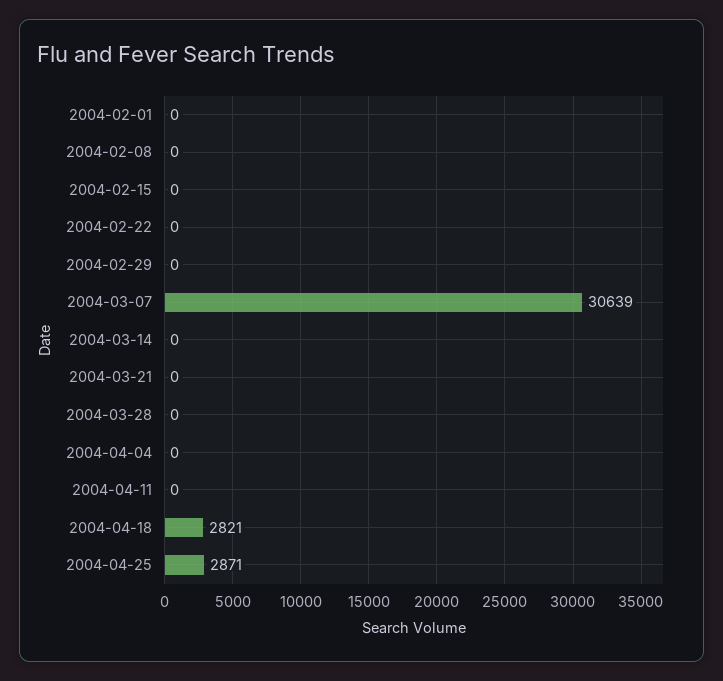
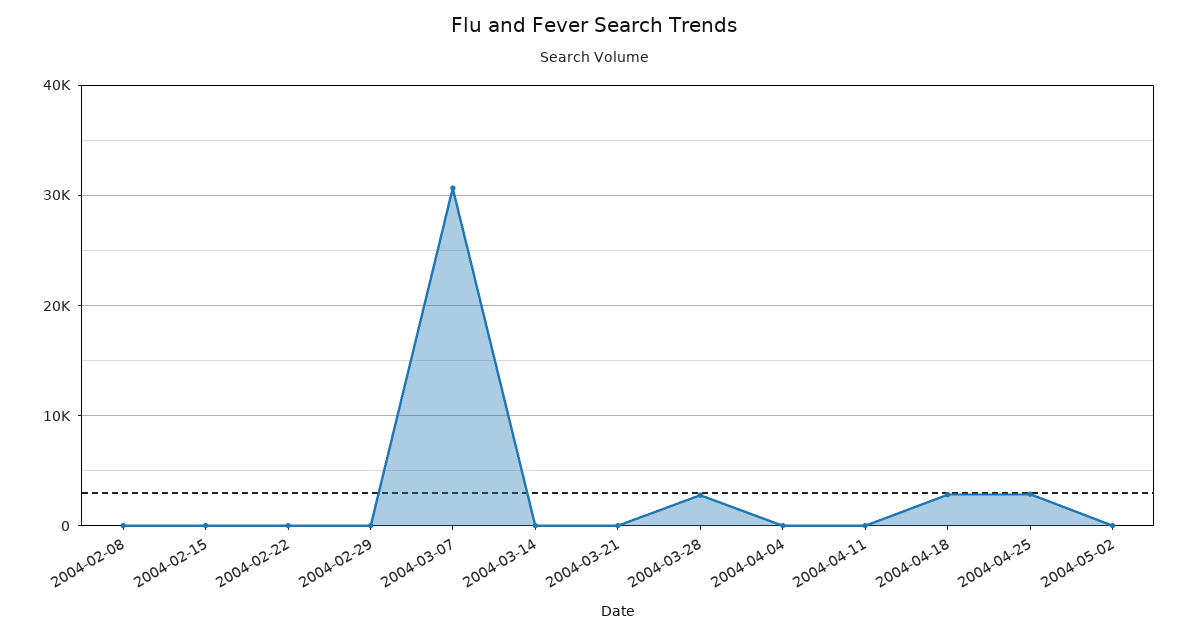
2004-02-01: 0 -> none
2004-03-28: 0 -> 3000
2004-05-02: none -> 0

